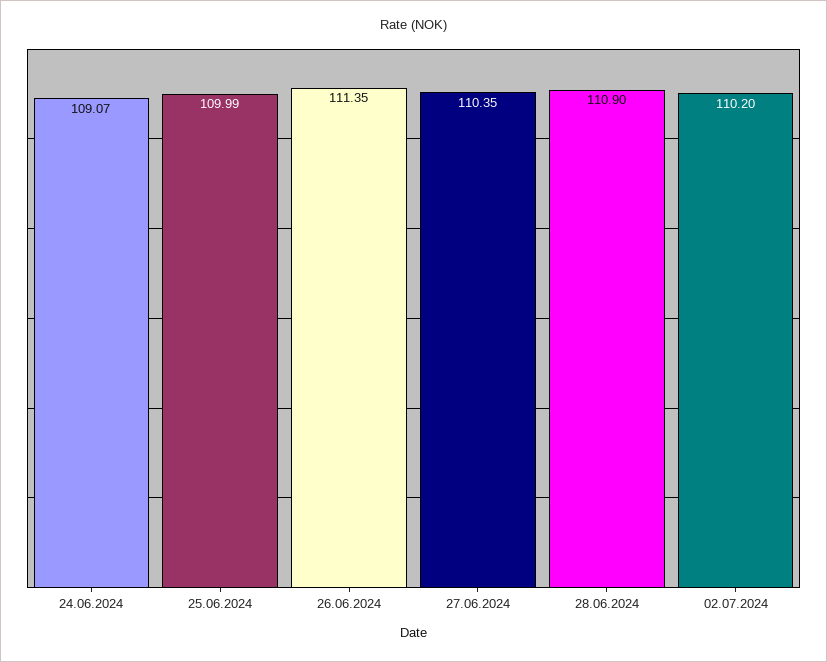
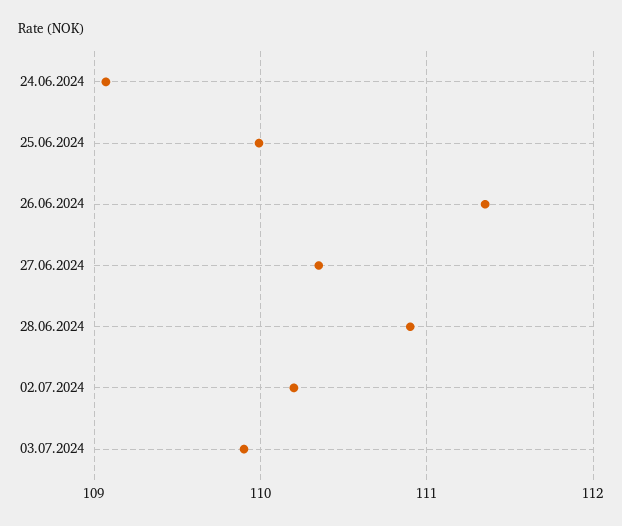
03.07.2024: none -> 109.9

